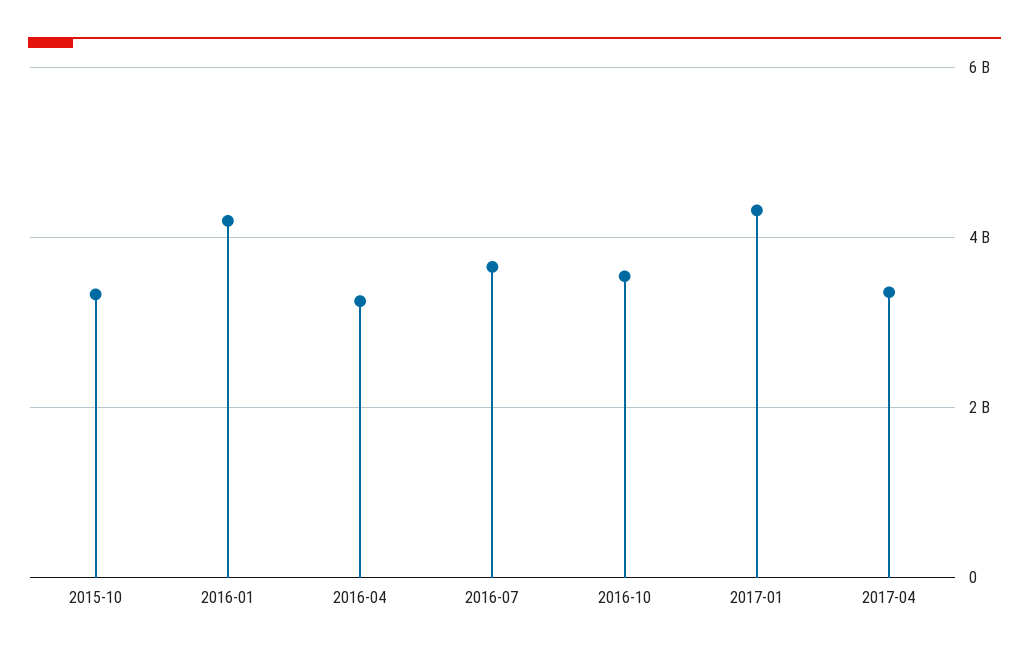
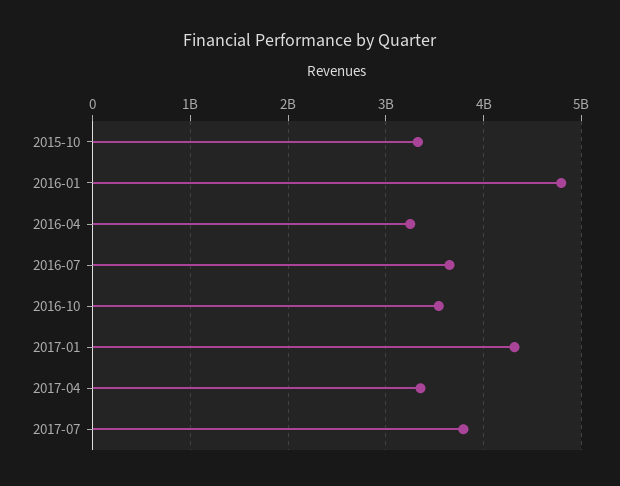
2016-01: 4200000000 -> 4800000000
2017-07: none -> 3800000000

